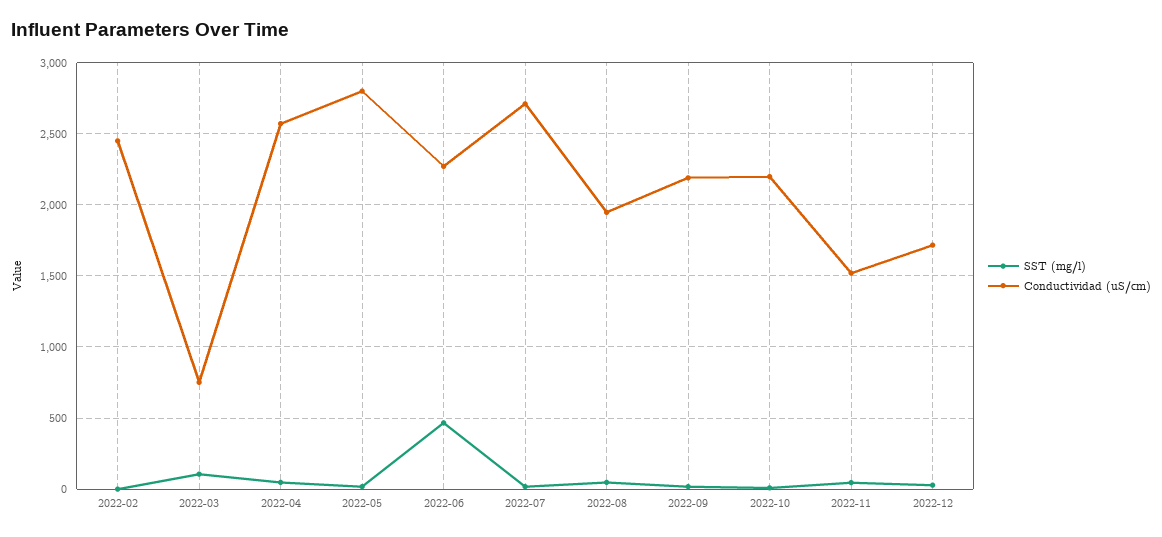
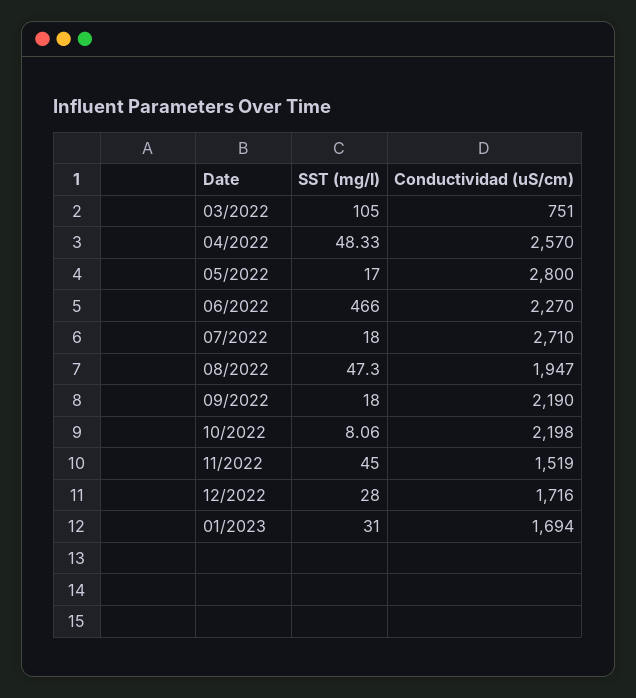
SST (mg/l), 2022-02: 0 -> none
Conductividad (uS/cm), 2022-02: 2450 -> none
SST (mg/l), 01/2023: none -> 31
Conductividad (uS/cm), 01/2023: none -> 1694

